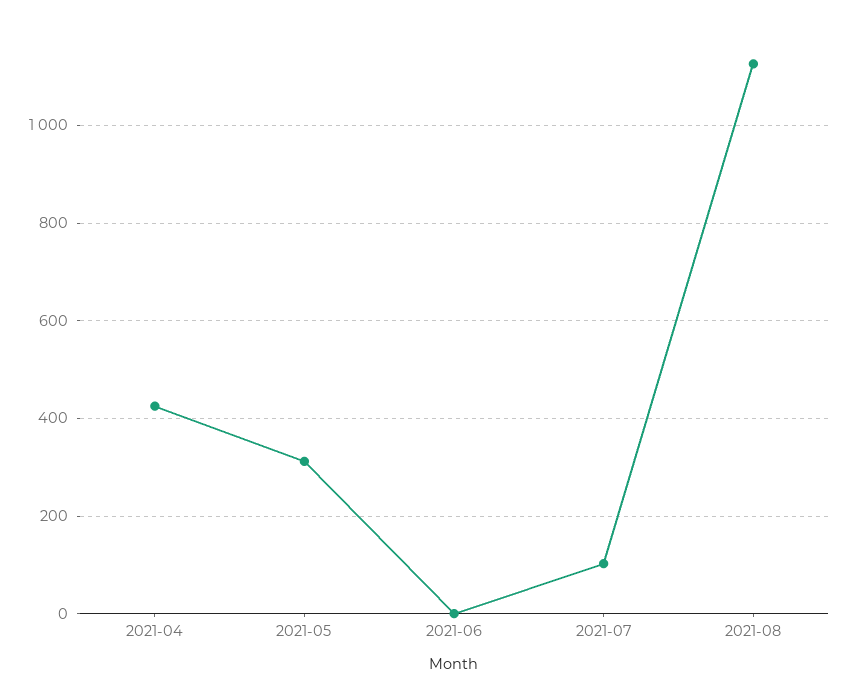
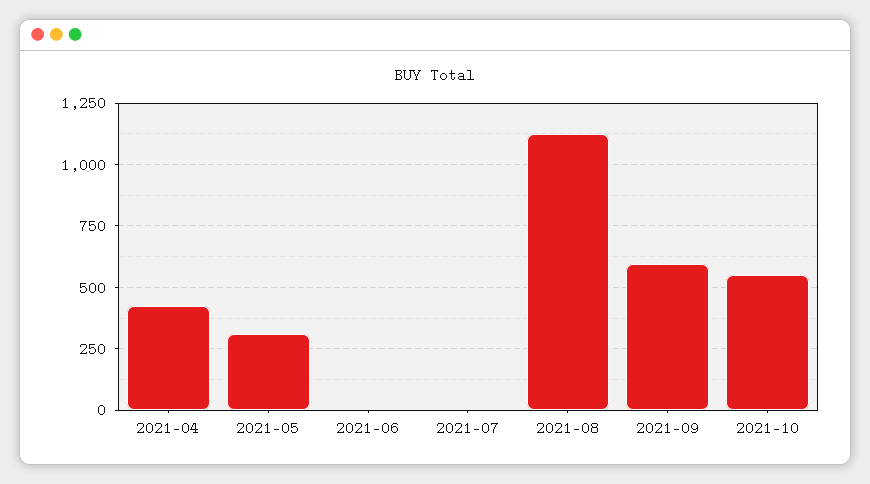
2021-07: 100 -> 0
2021-09: none -> 600
2021-10: none -> 550

